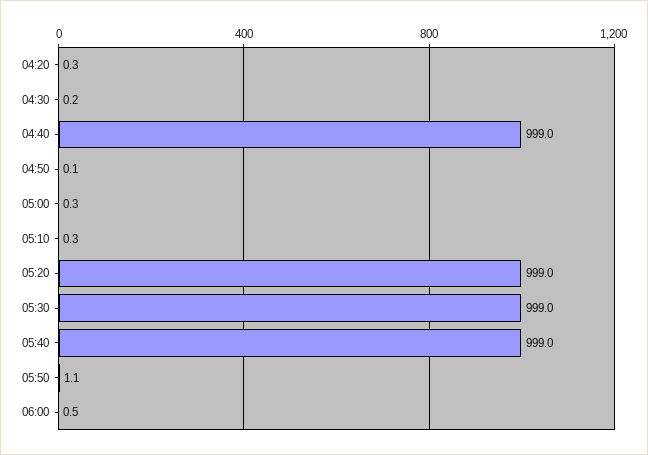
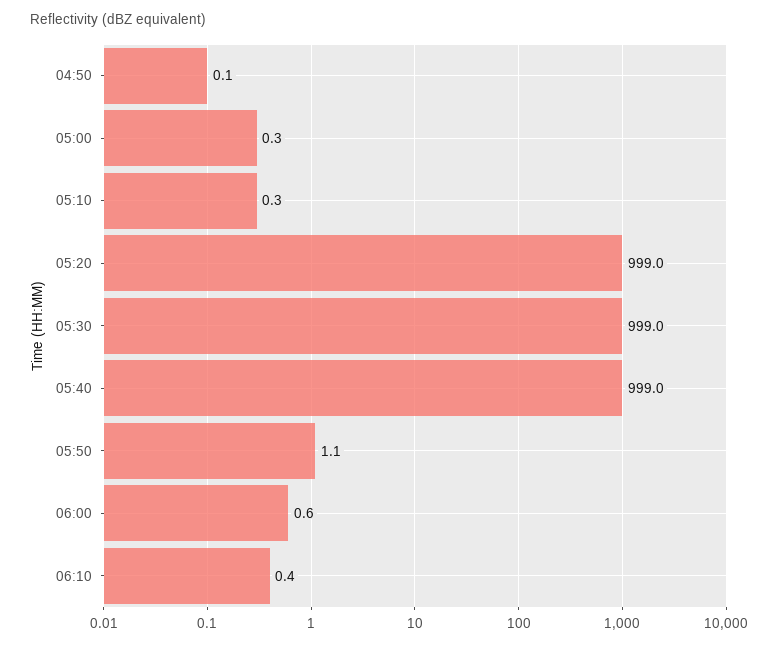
04:20: 0.3 -> none
04:30: 0.2 -> none
04:40: 999 -> none
06:00: 0.5 -> 0.6
06:10: none -> 0.4

